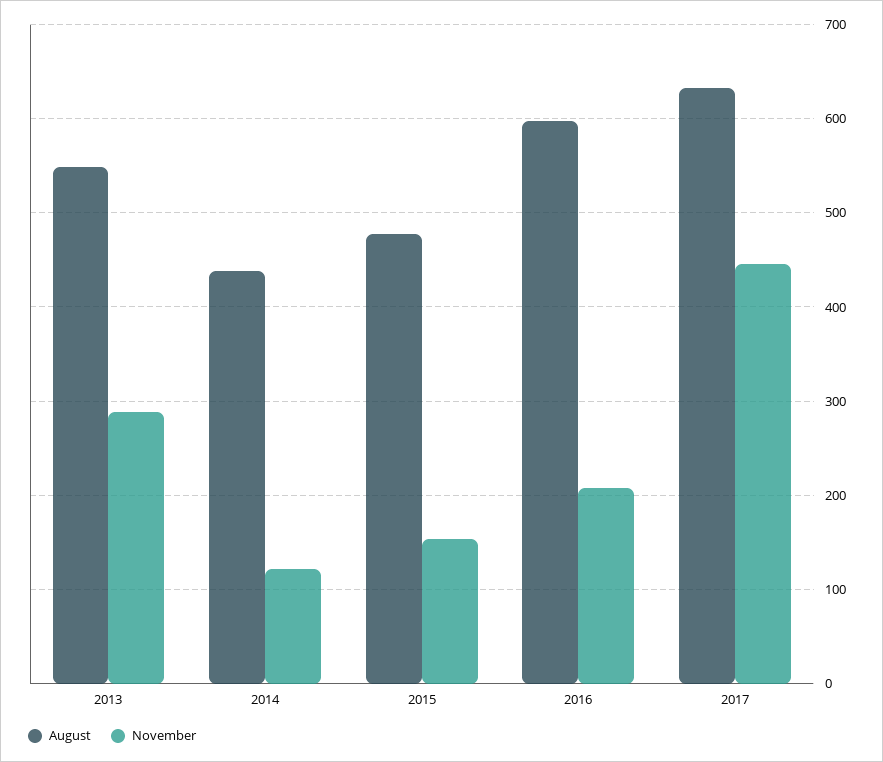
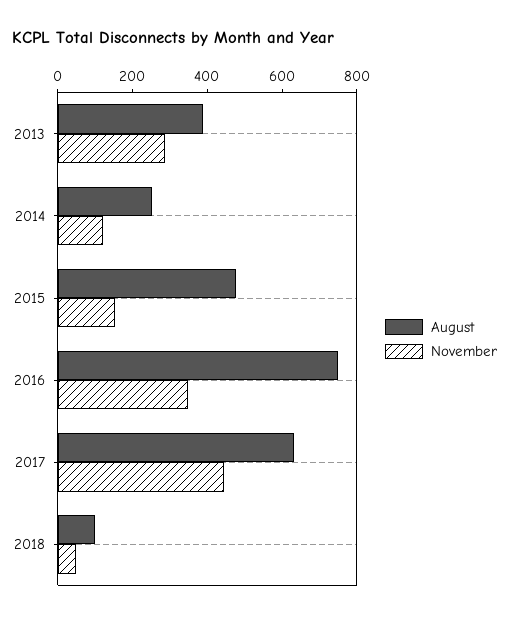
August, 2013: 550 -> 400
August, 2014: 440 -> 250
August, 2016: 600 -> 750
November, 2016: 210 -> 350
August, 2018: none -> 100
November, 2018: none -> 50

